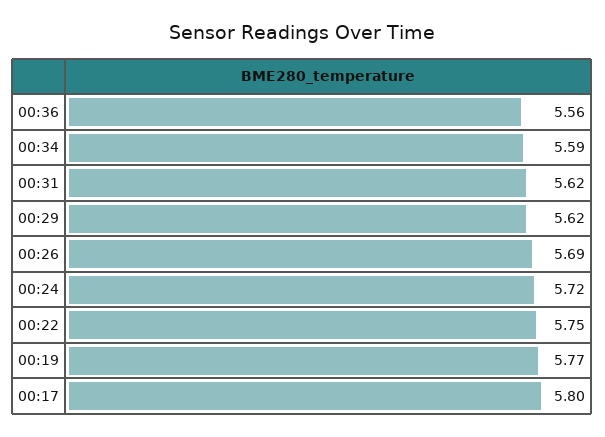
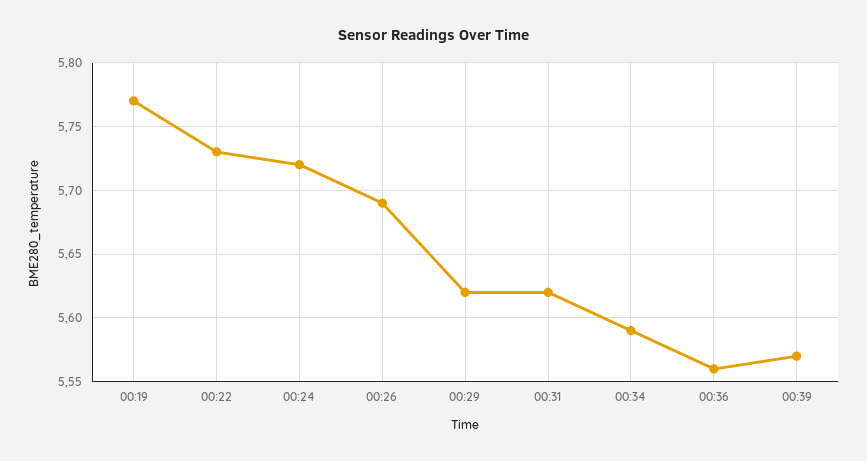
00:22: 5.75 -> 5.73
00:17: 5.8 -> none
00:39: none -> 5.57

